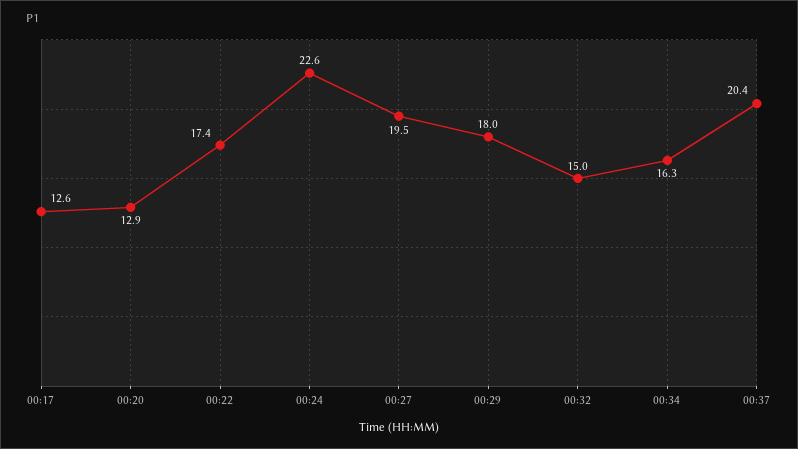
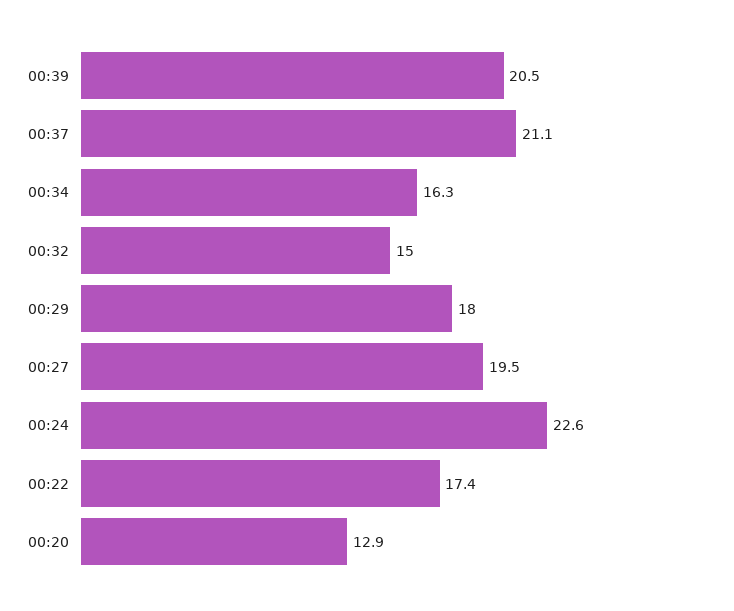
00:17: 12.6 -> none
00:37: 20.4 -> 21.1
00:39: none -> 20.5

